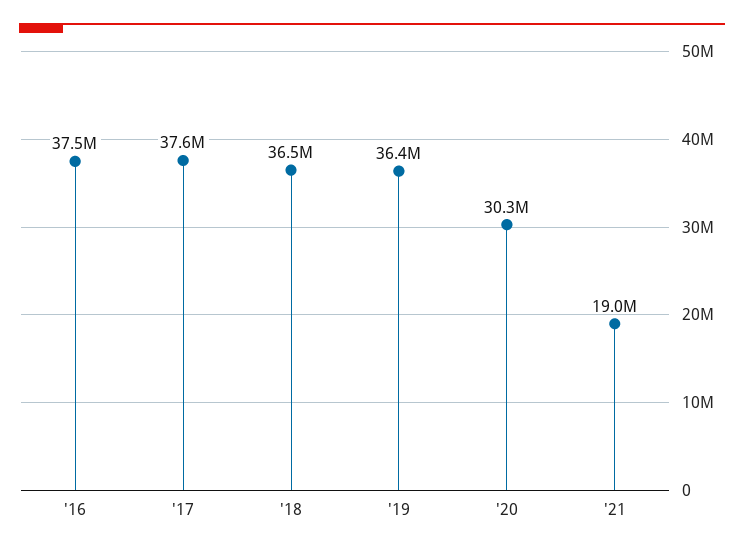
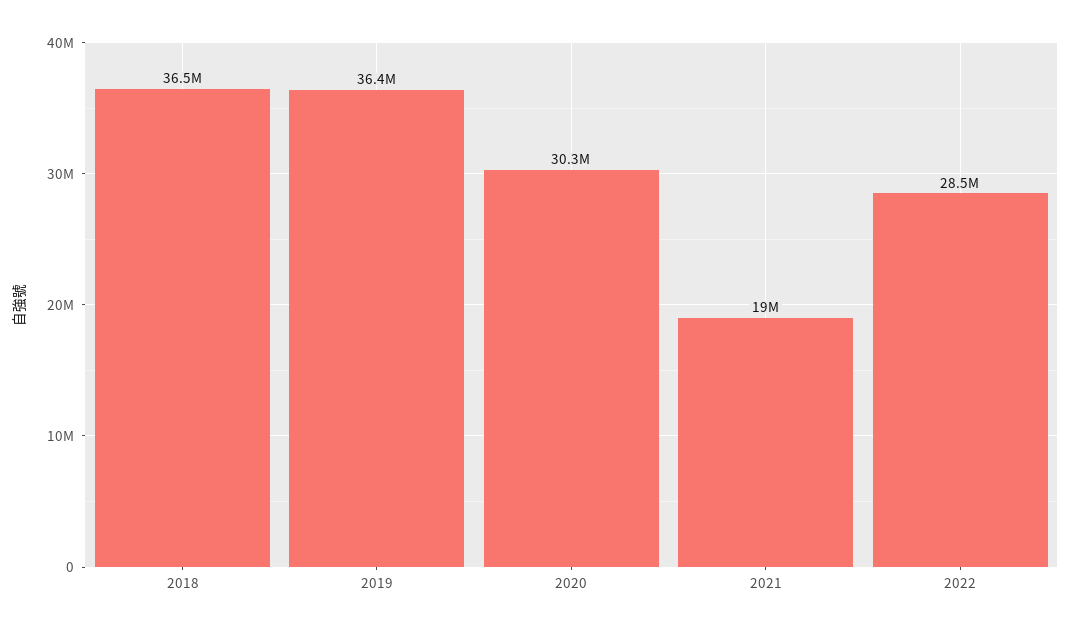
'16: 37500000 -> none
'17: 37600000 -> none
2022: none -> 28500000

